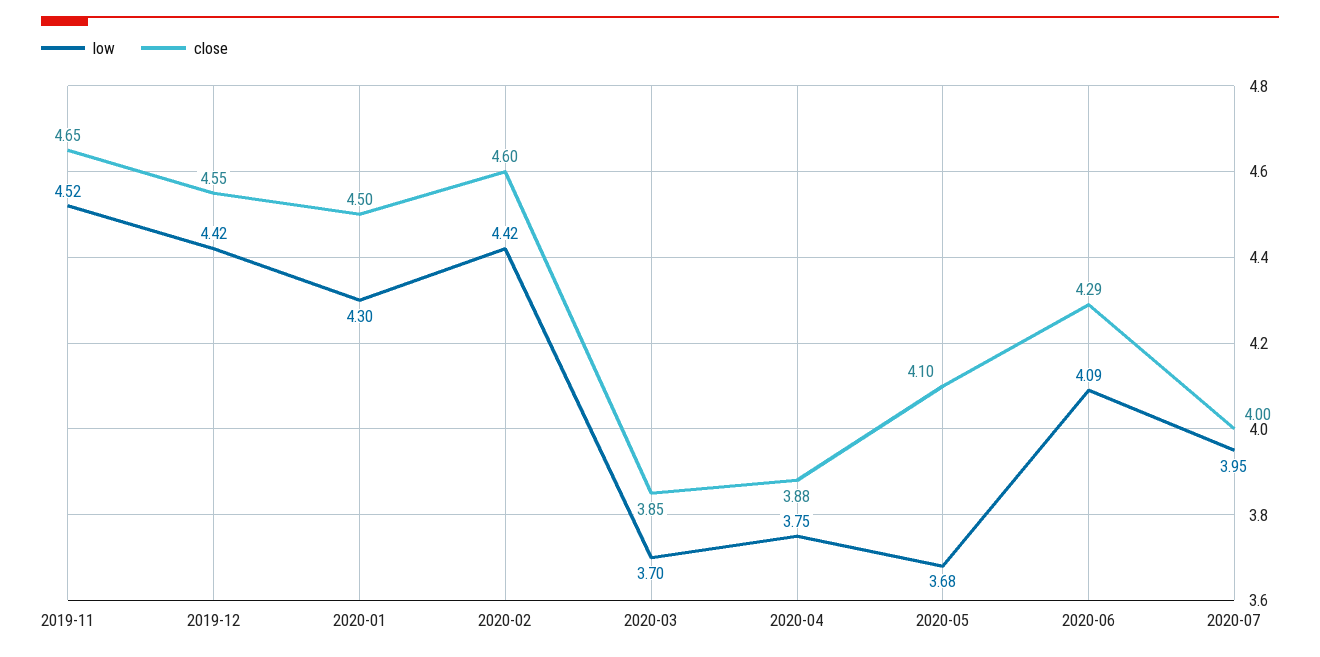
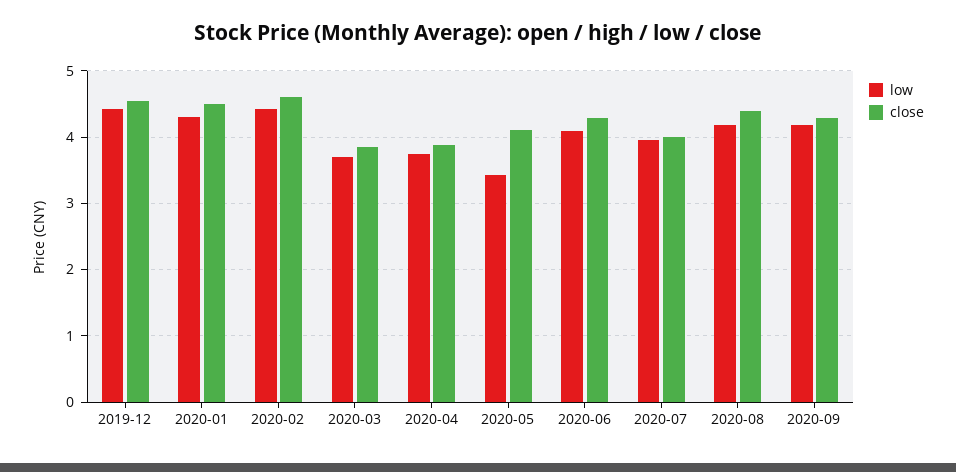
low, 2019-11: 4.52 -> none
close, 2019-11: 4.65 -> none
low, 2020-05: 3.68 -> 3.4
low, 2020-08: none -> 4.2
close, 2020-08: none -> 4.4
low, 2020-09: none -> 4.2
close, 2020-09: none -> 4.3

